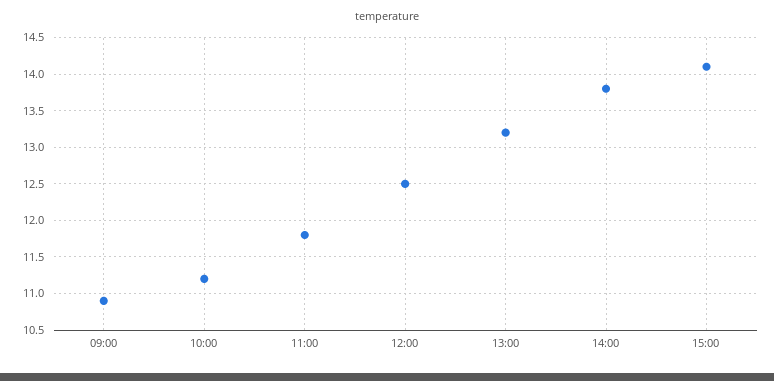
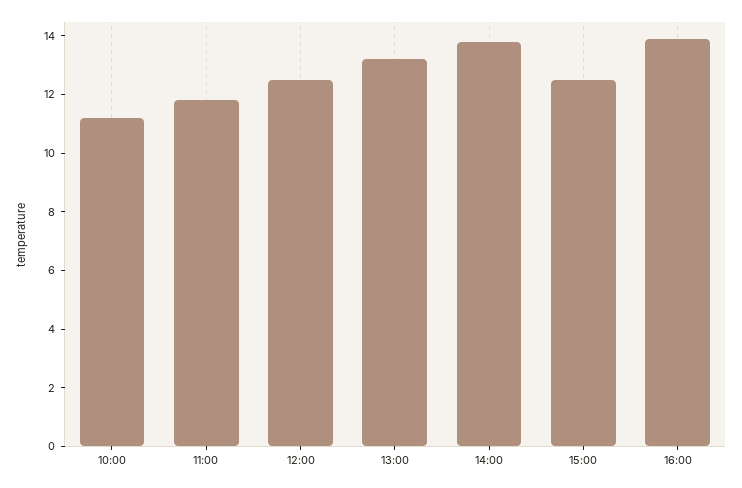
09:00: 10.9 -> none
15:00: 14.1 -> 12.5
16:00: none -> 14

